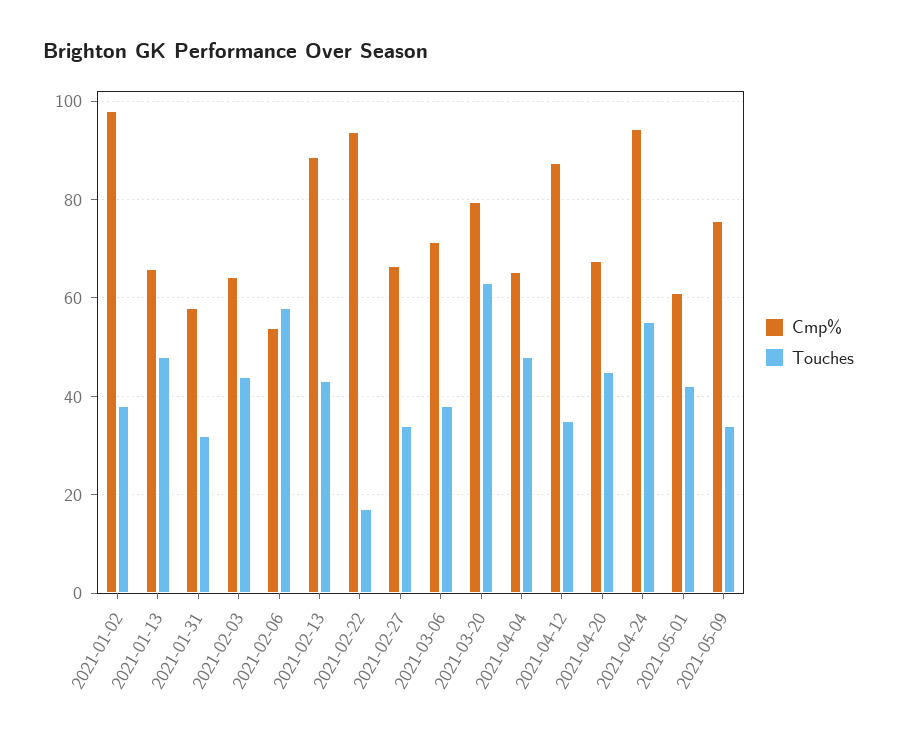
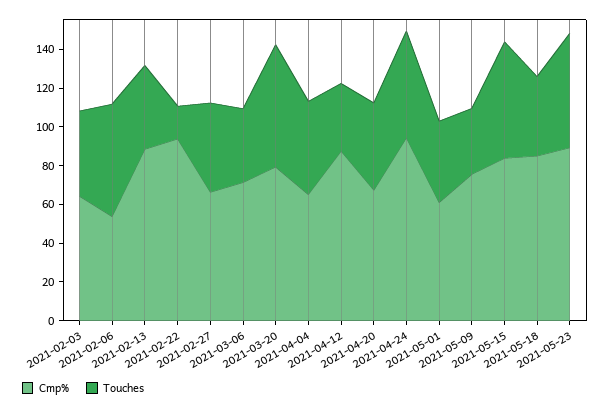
Cmp%, 2021-01-02: 98 -> none
Touches, 2021-01-02: 38 -> none
Cmp%, 2021-01-13: 66 -> none
Touches, 2021-01-13: 48 -> none
Cmp%, 2021-01-31: 58 -> none
Touches, 2021-01-31: 32 -> none
Touches, 2021-02-27: 34 -> 45
Cmp%, 2021-05-15: none -> 85
Touches, 2021-05-15: none -> 60
Cmp%, 2021-05-18: none -> 85
Touches, 2021-05-18: none -> 40
Cmp%, 2021-05-23: none -> 90
Touches, 2021-05-23: none -> 60

